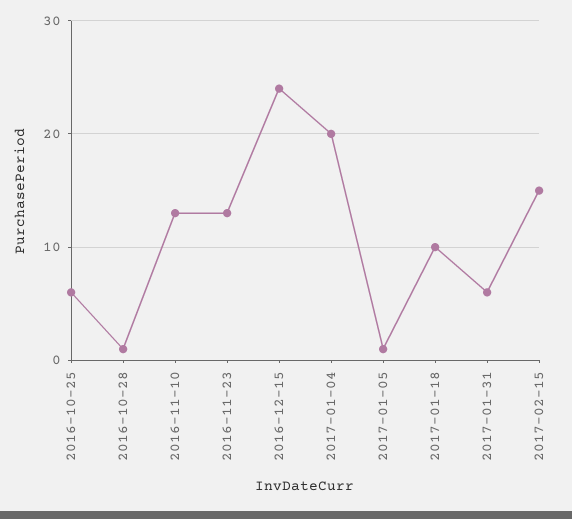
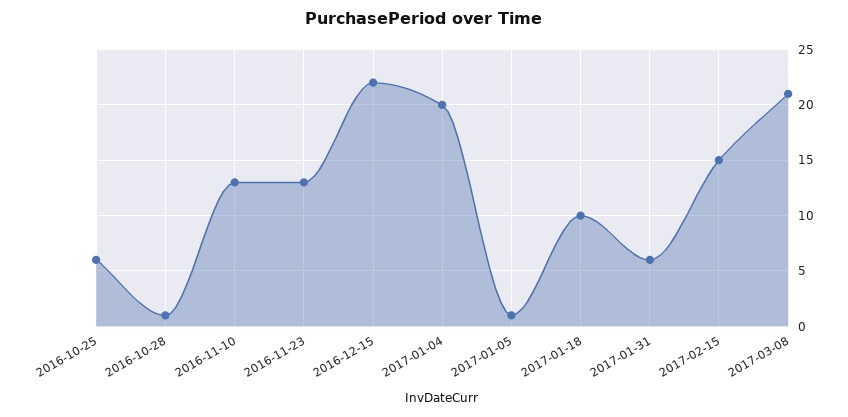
2016-12-15: 24 -> 22
2017-03-08: none -> 21

